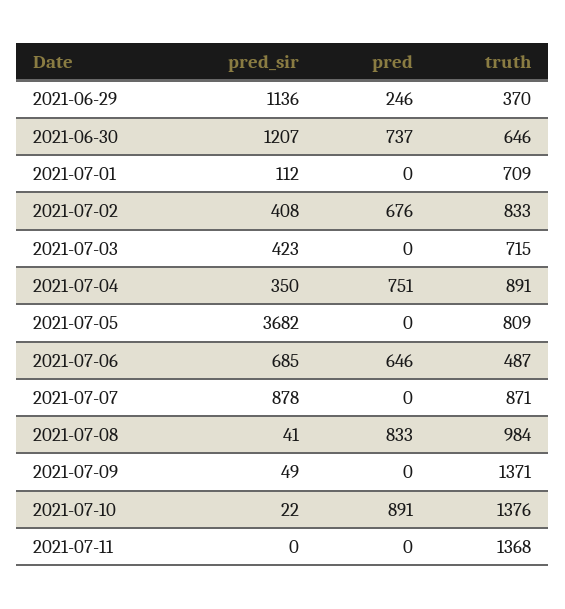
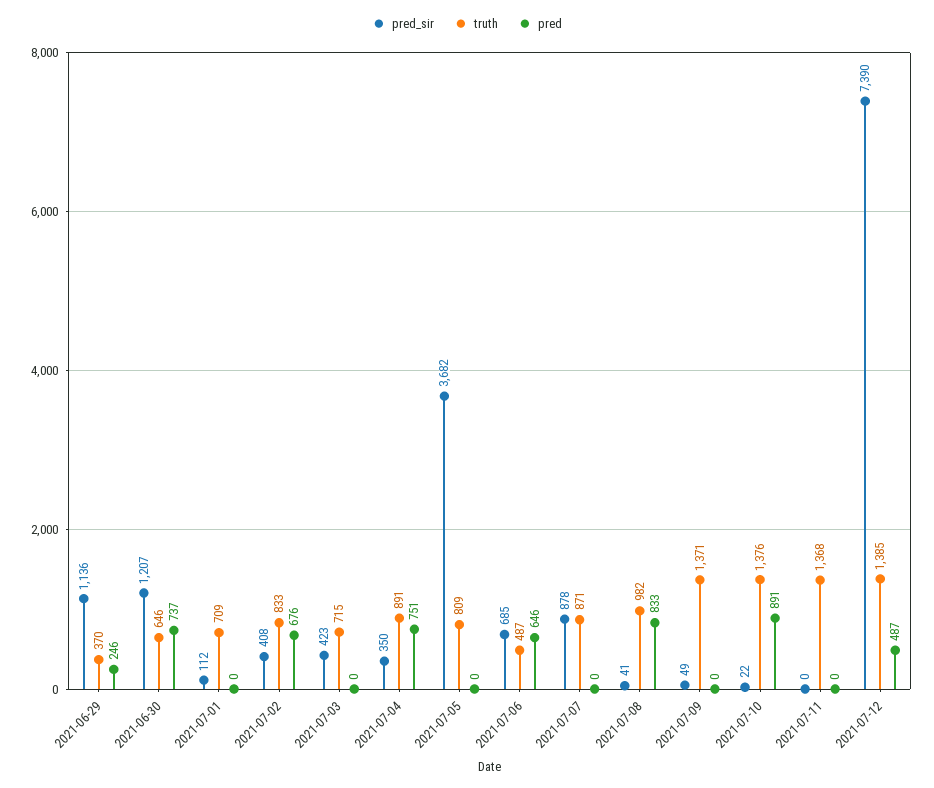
truth, 2021-07-08: 984 -> 982
pred_sir, 2021-07-12: none -> 7390
truth, 2021-07-12: none -> 1385
pred, 2021-07-12: none -> 487

